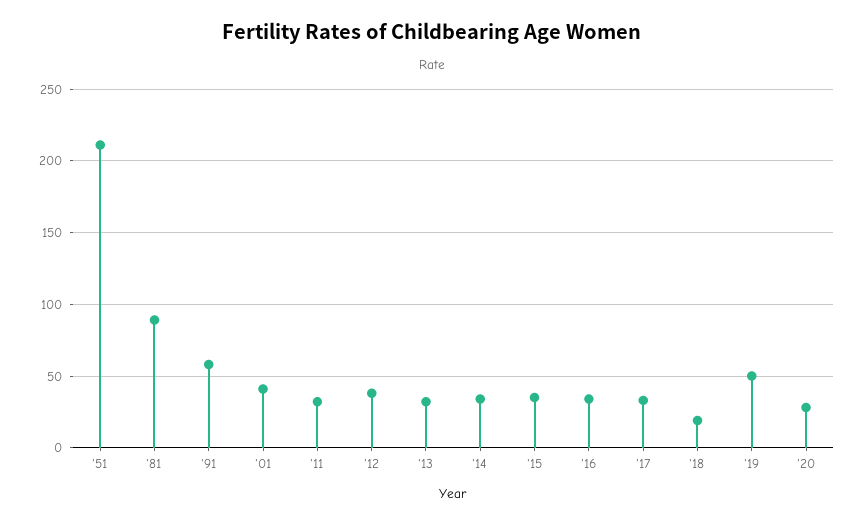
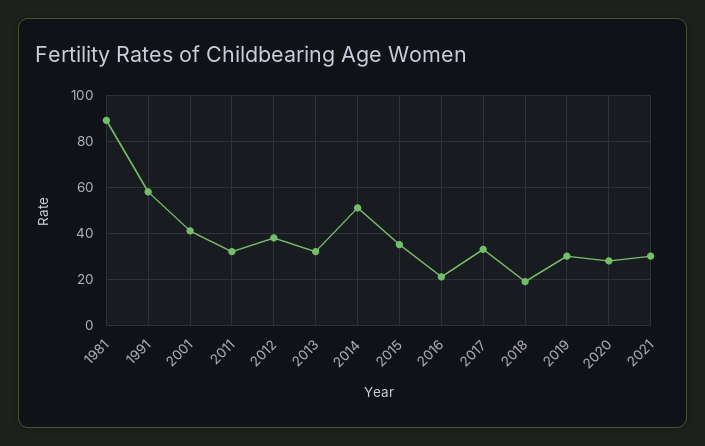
'51: 210 -> none
'14: 35 -> 50
'16: 35 -> 20
'19: 50 -> 30
2021: none -> 30

